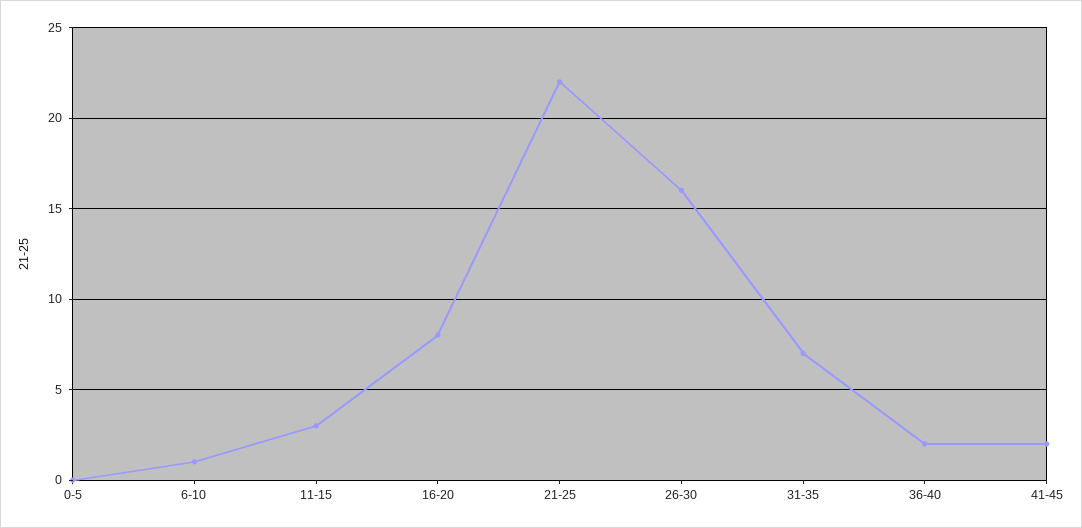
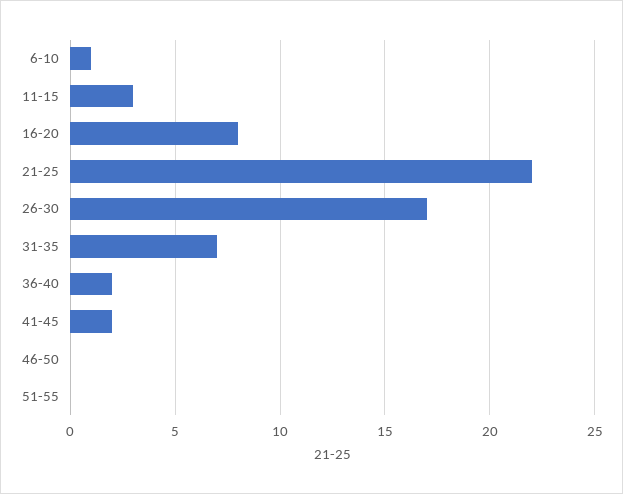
0-5: 0 -> none
26-30: 16 -> 17
46-50: none -> 0
51-55: none -> 0

